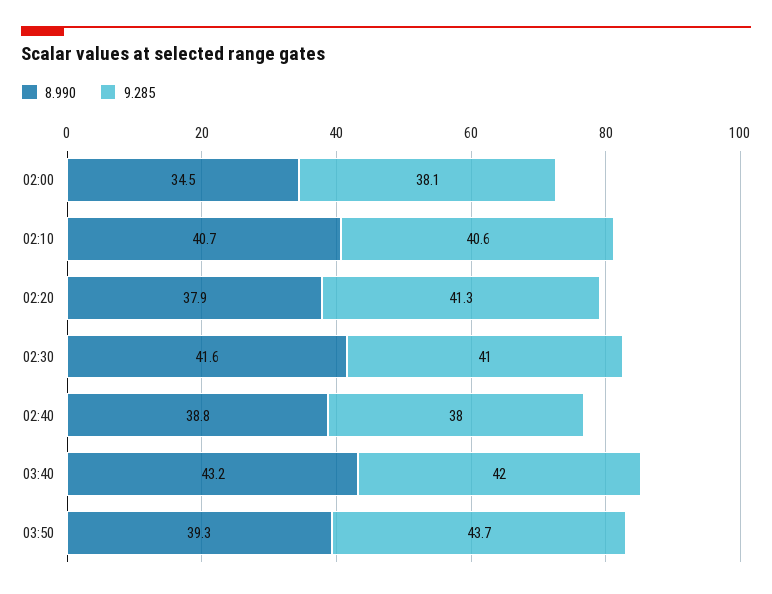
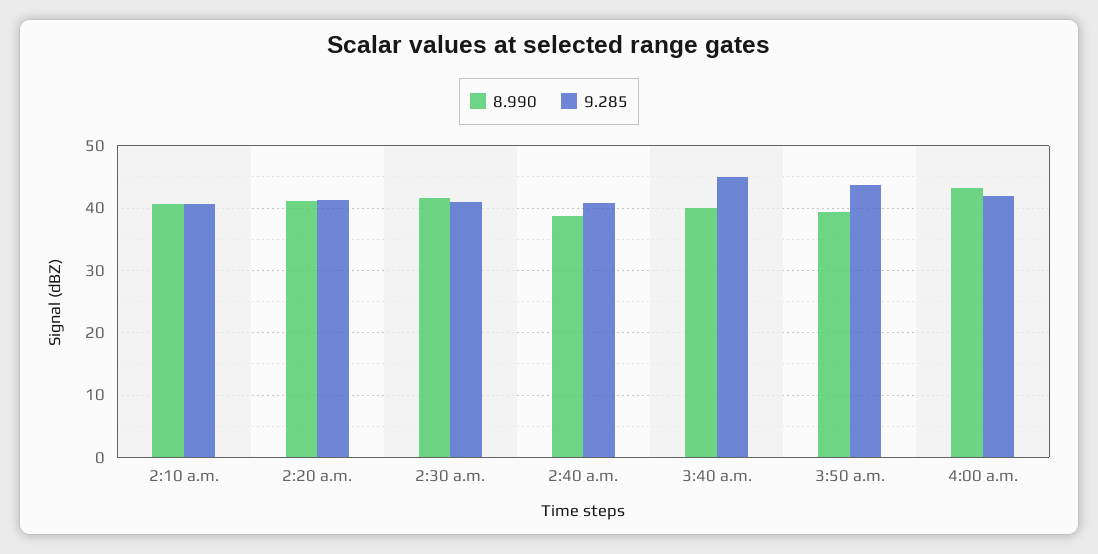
8.990, 02:00: 34.5 -> none
9.285, 02:00: 38.1 -> none
8.990, 02:20: 37.9 -> 41
9.285, 02:40: 38 -> 41
8.990, 03:40: 43.2 -> 40
9.285, 03:40: 42 -> 45
8.990, 4:00 a.m.: none -> 43
9.285, 4:00 a.m.: none -> 42

